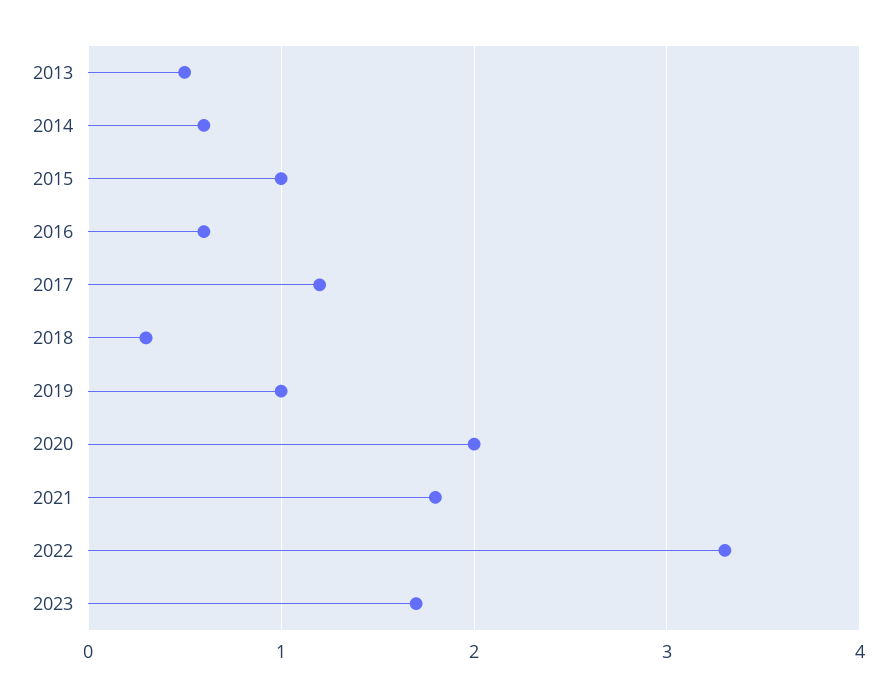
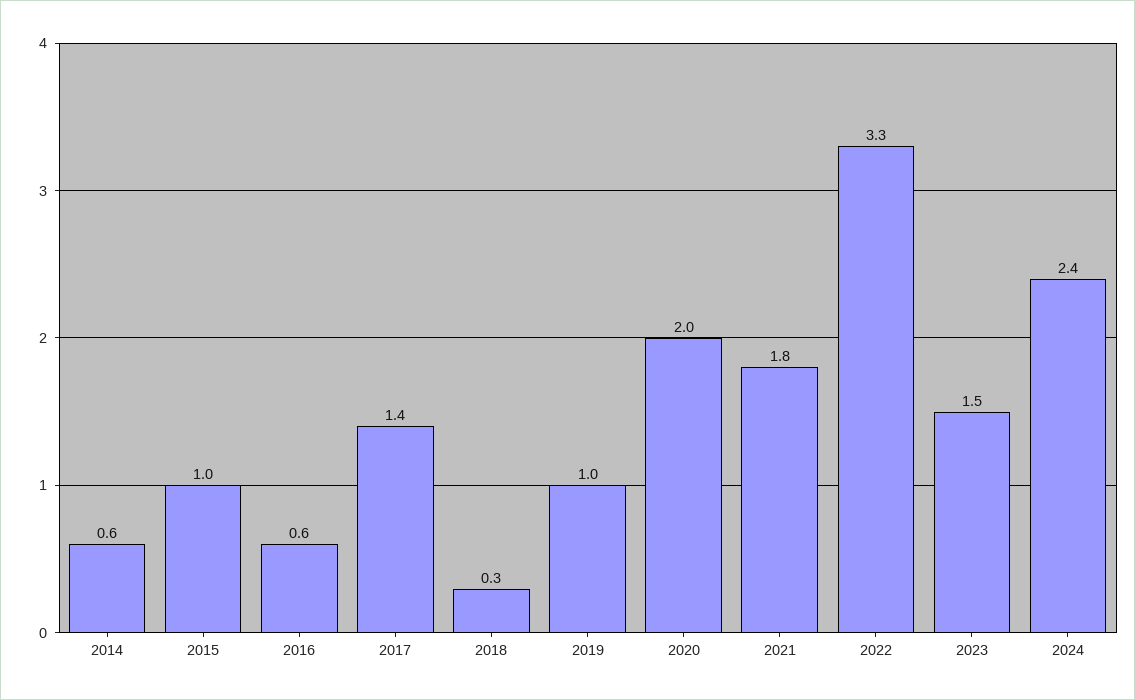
2013: 0.5 -> none
2017: 1.2 -> 1.4
2023: 1.7 -> 1.5
2024: none -> 2.4

